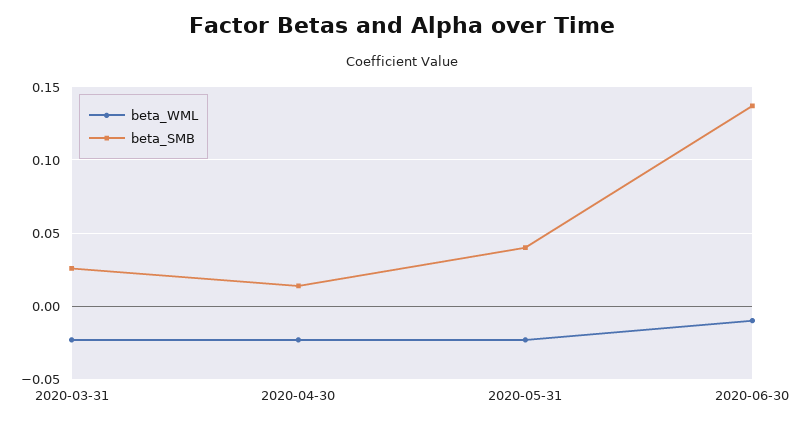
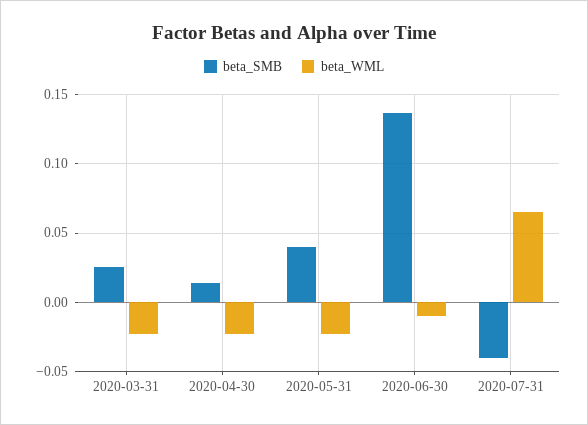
beta_SMB, 2020-07-31: none -> -0.04
beta_WML, 2020-07-31: none -> 0.065

